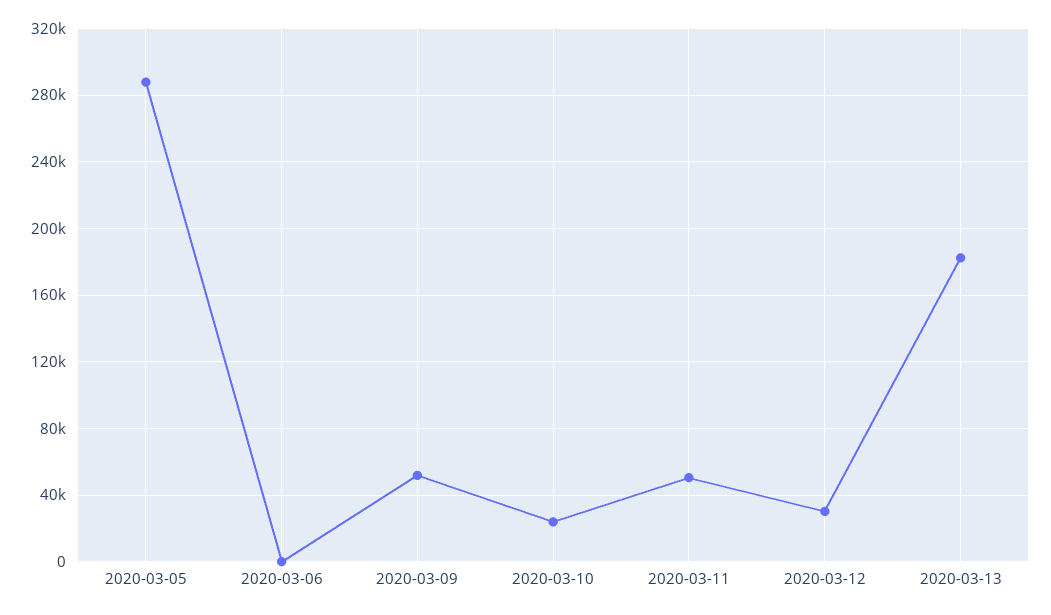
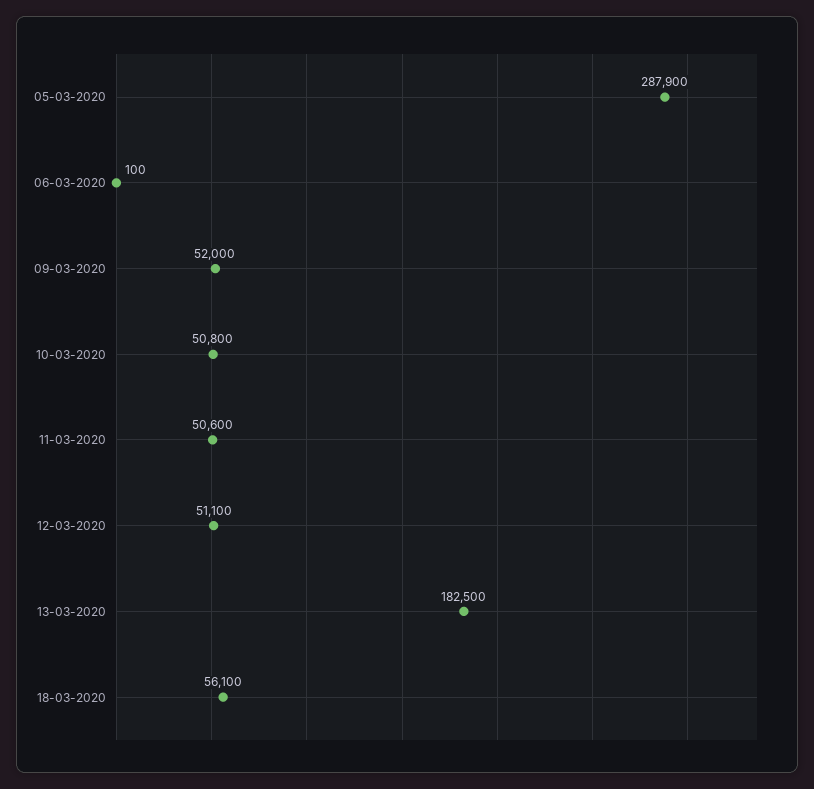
2020-03-10: 25000 -> 50800
2020-03-12: 30000 -> 51100
18-03-2020: none -> 56100

